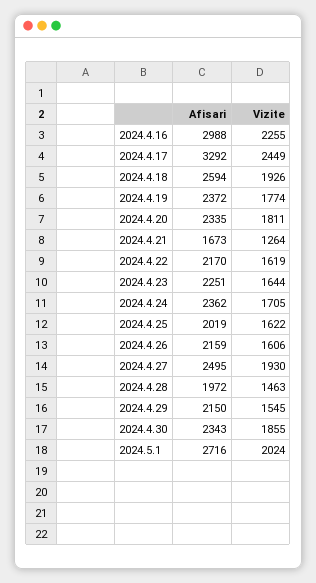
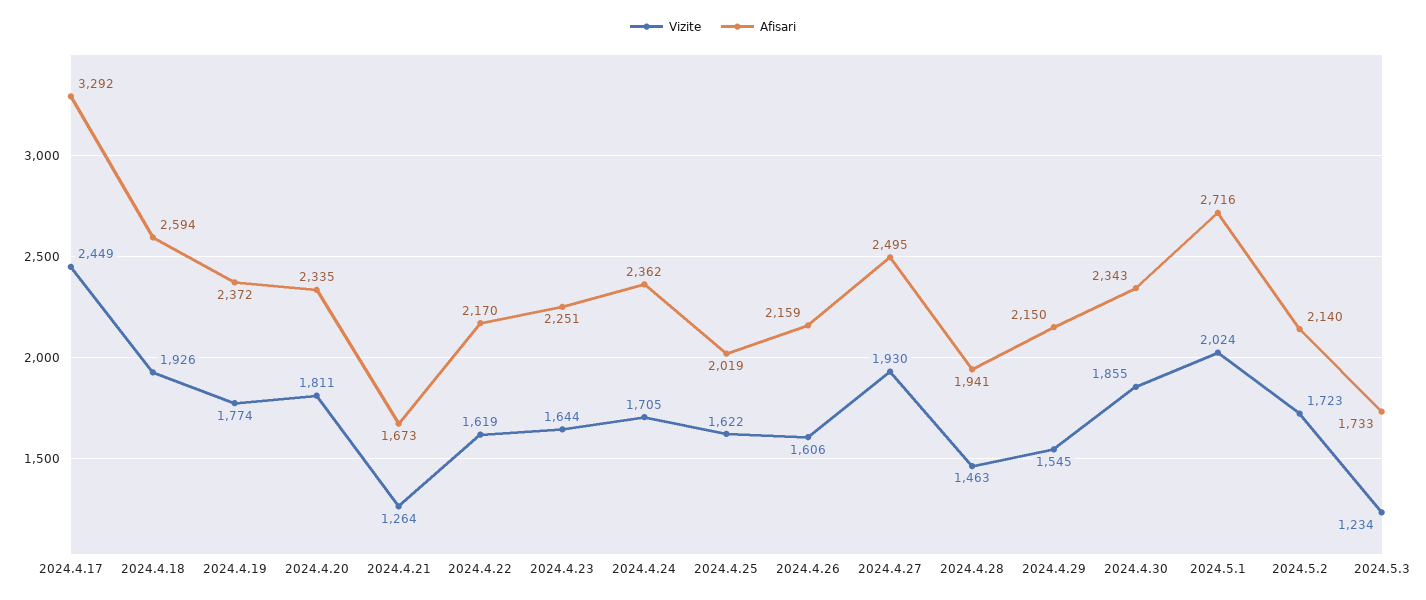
Afisari, 2024.4.16: 2988 -> none
Vizite, 2024.4.16: 2255 -> none
Afisari, 2024.4.28: 1972 -> 1941
Vizite, 2024.5.2: none -> 1723
Afisari, 2024.5.2: none -> 2140
Vizite, 2024.5.3: none -> 1234
Afisari, 2024.5.3: none -> 1733

